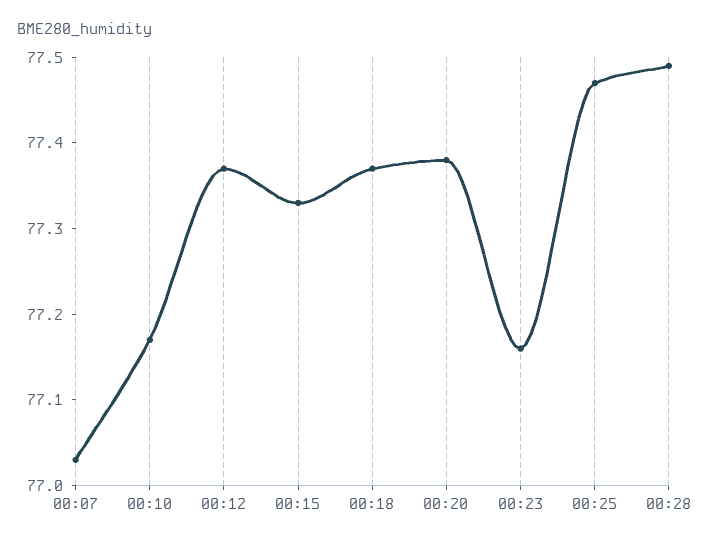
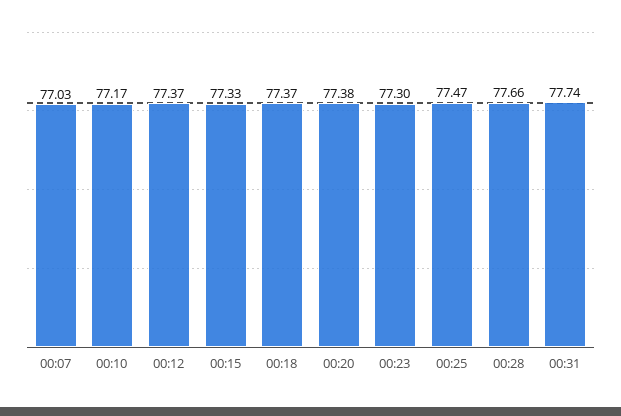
00:23: 77.16 -> 77.3
00:28: 77.49 -> 77.66
00:31: none -> 77.74

